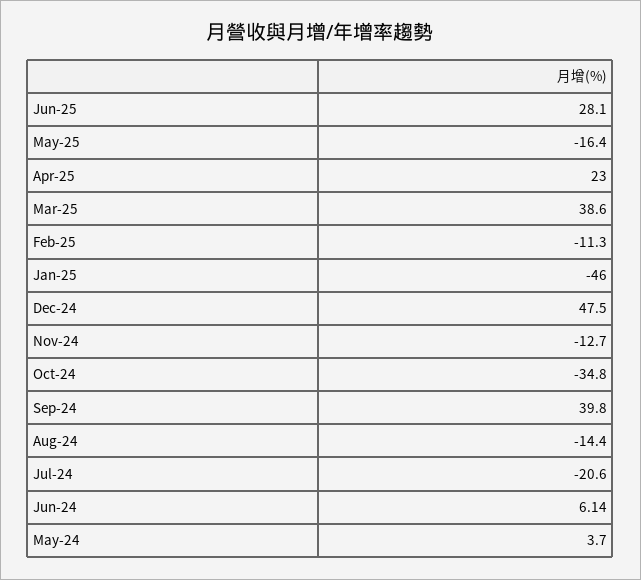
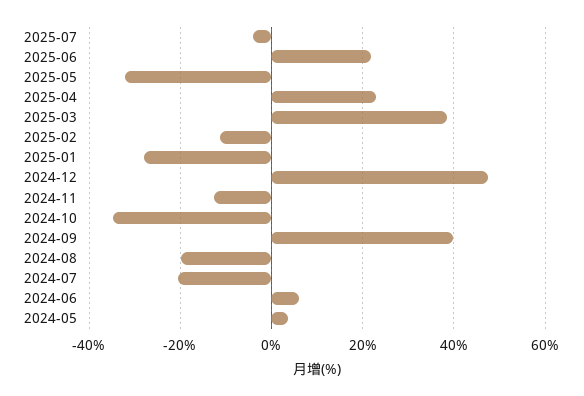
Jun-25: 28.1 -> 22
May-25: -16.4 -> -32
Jan-25: -46 -> -28
Aug-24: -14.4 -> -20
2025-07: none -> -4

